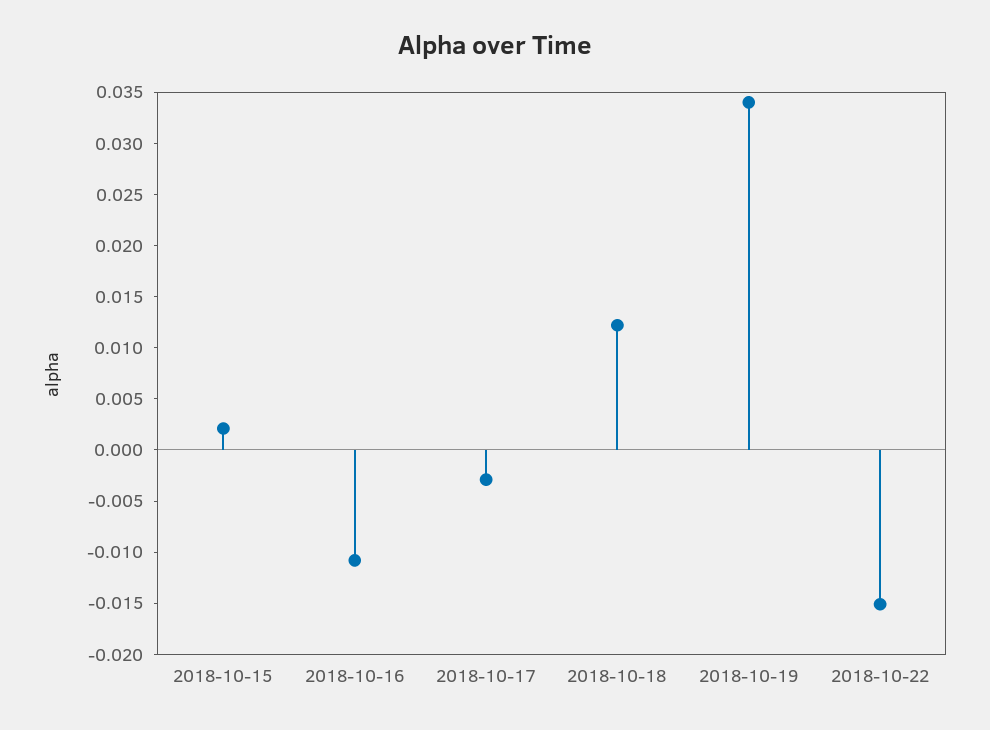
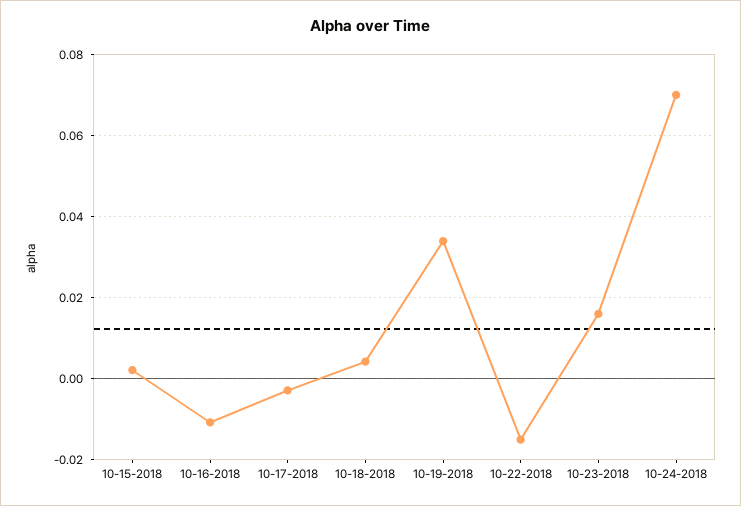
2018-10-18: 0.012 -> 0.004
10-23-2018: none -> 0.016
10-24-2018: none -> 0.07

